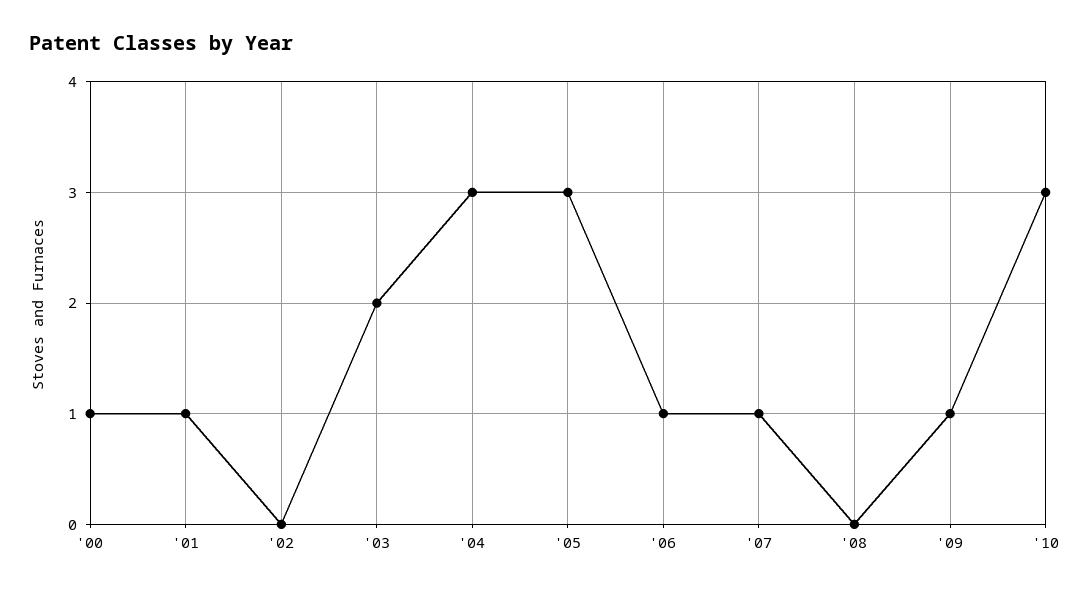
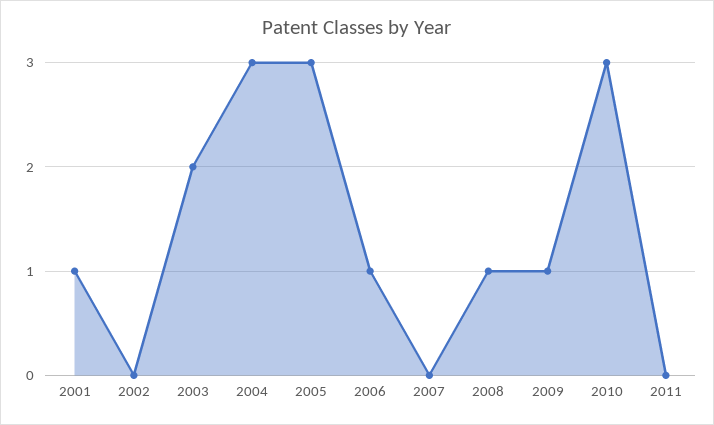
'00: 1 -> none
'07: 1 -> 0
'08: 0 -> 1
2011: none -> 0

